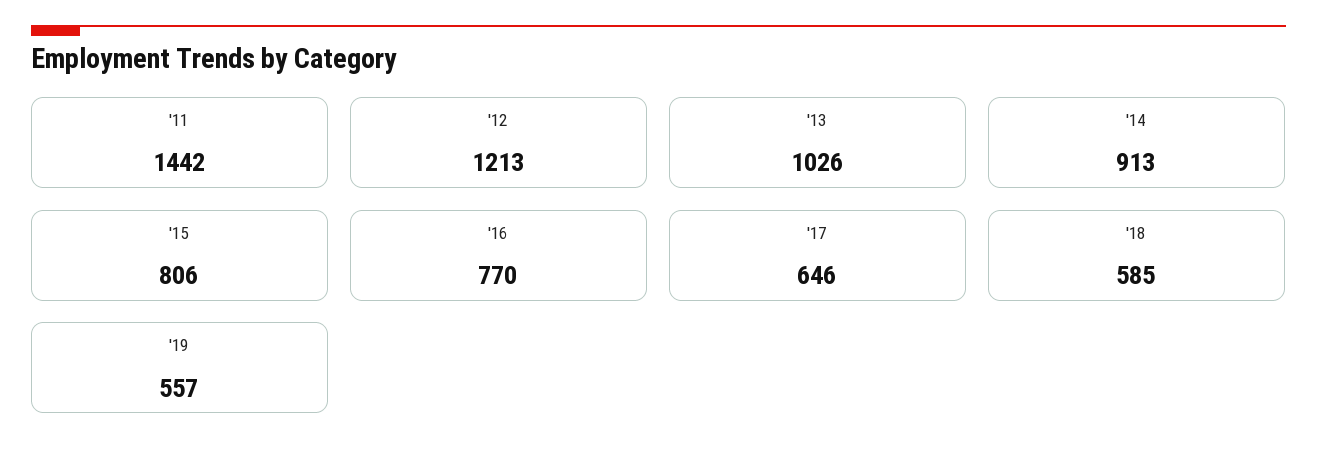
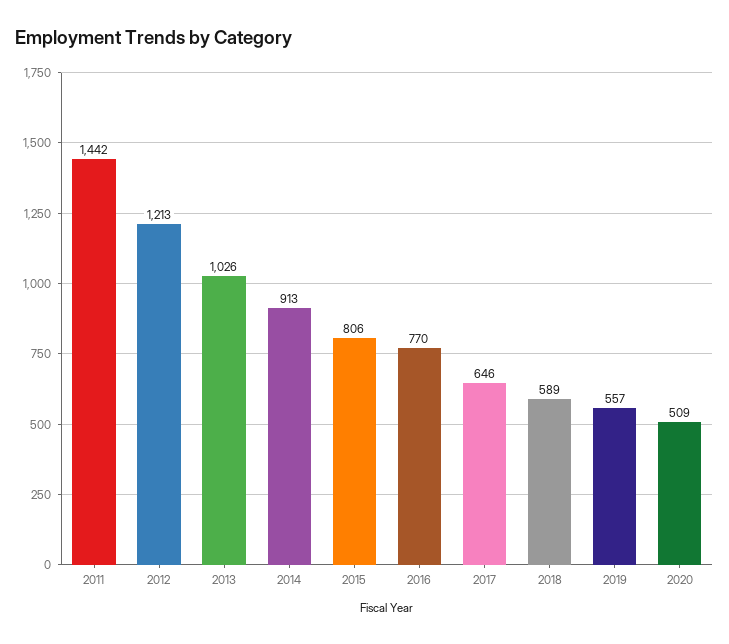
'18: 585 -> 589
2020: none -> 509

